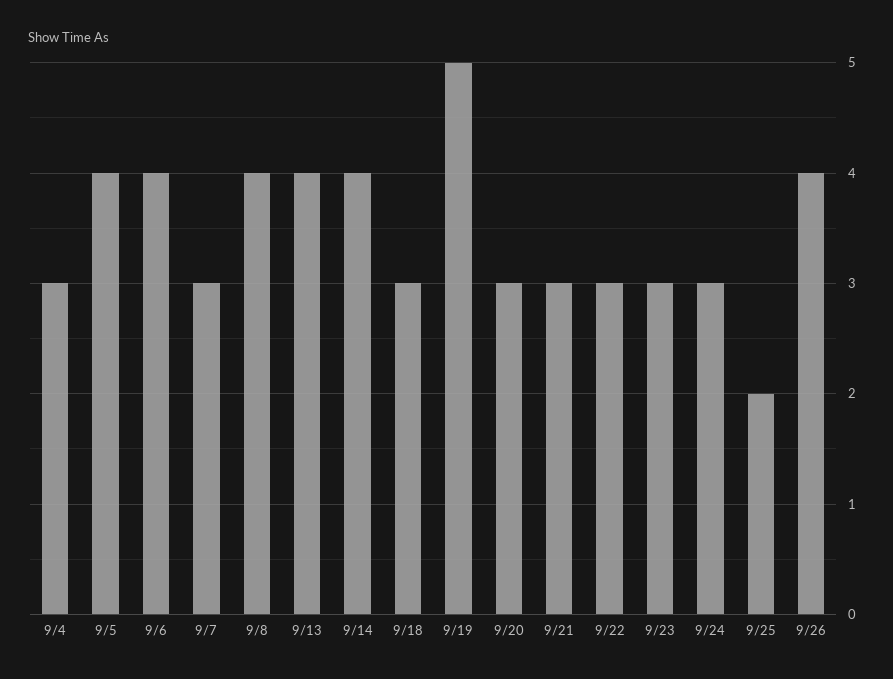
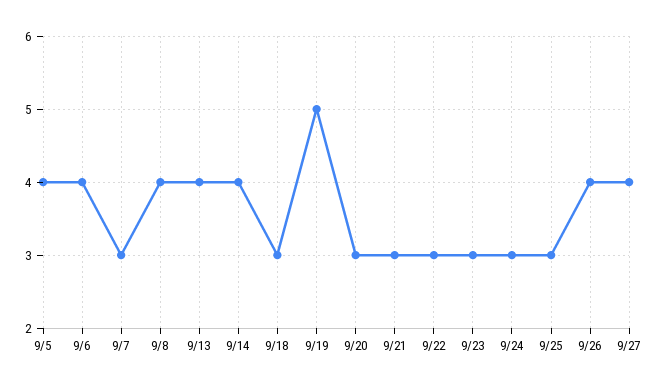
9/4: 3 -> none
9/25: 2 -> 3
9/27: none -> 4

